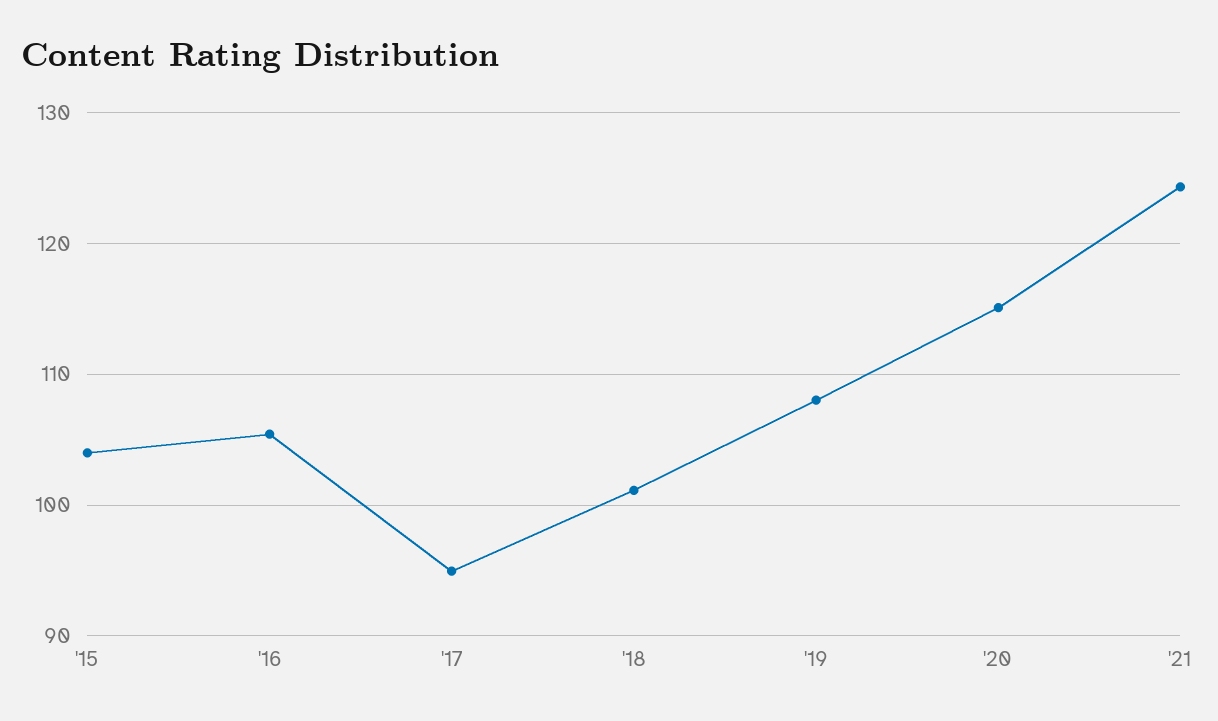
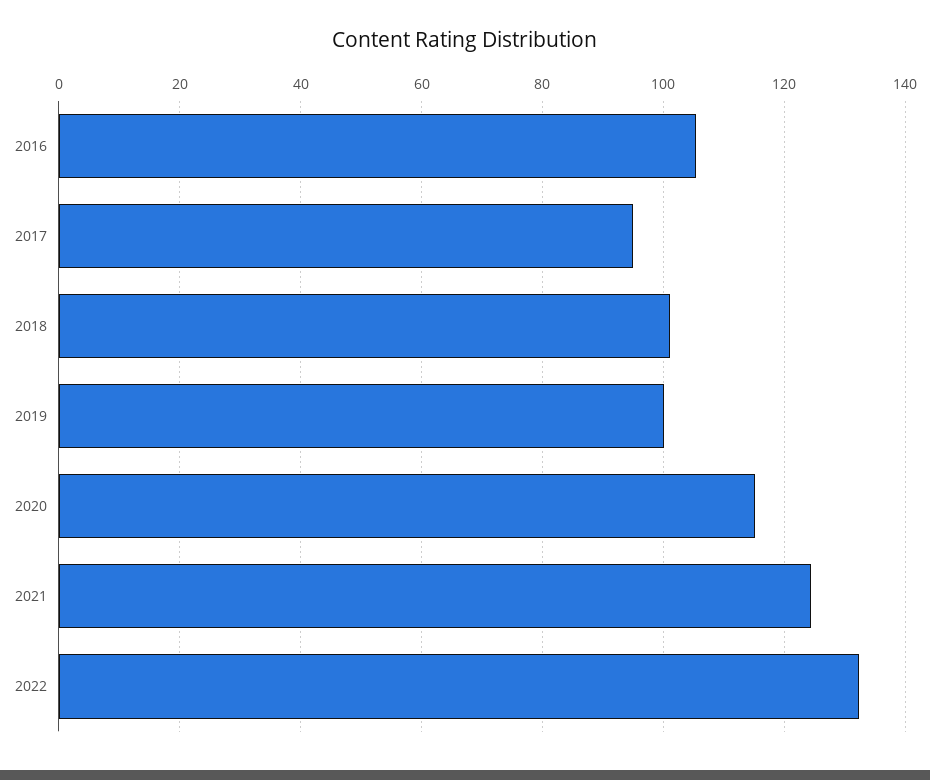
'15: 104 -> none
'19: 108 -> 100
2022: none -> 132

